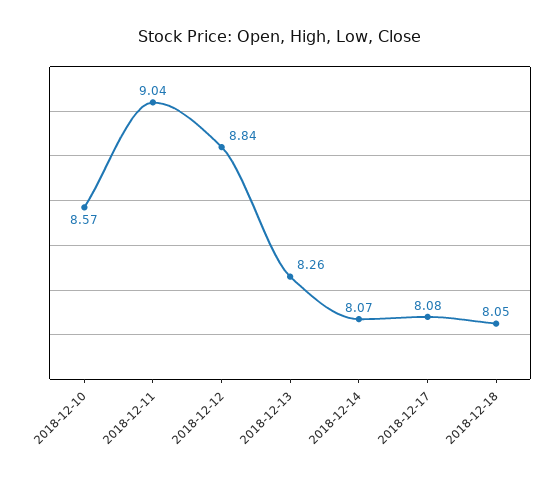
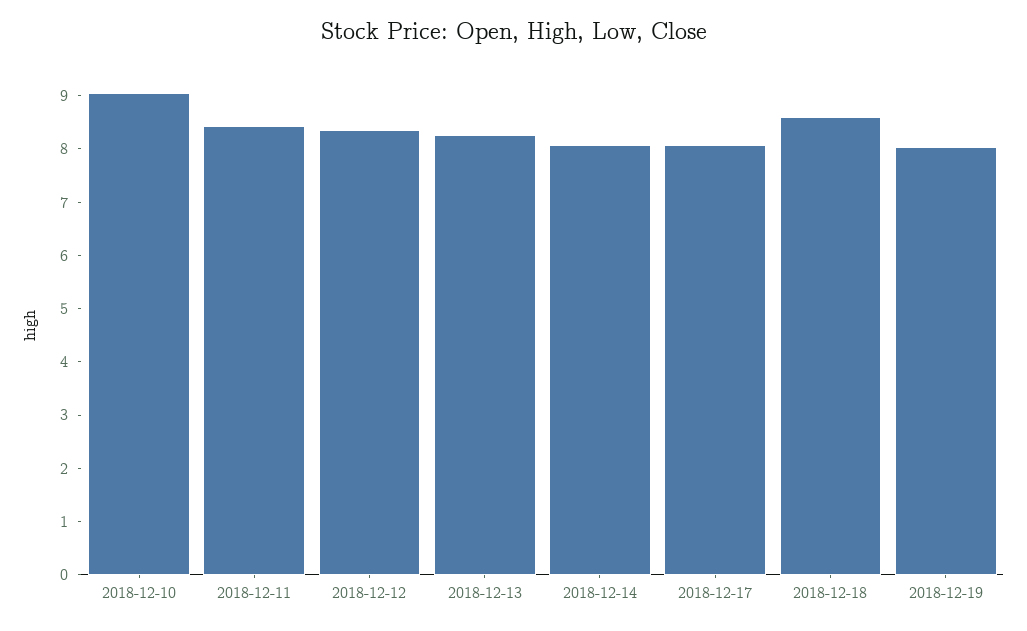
2018-12-10: 8.57 -> 9
2018-12-11: 9.04 -> 8.4
2018-12-12: 8.84 -> 8.4
2018-12-18: 8.05 -> 8.6
2018-12-19: none -> 8

